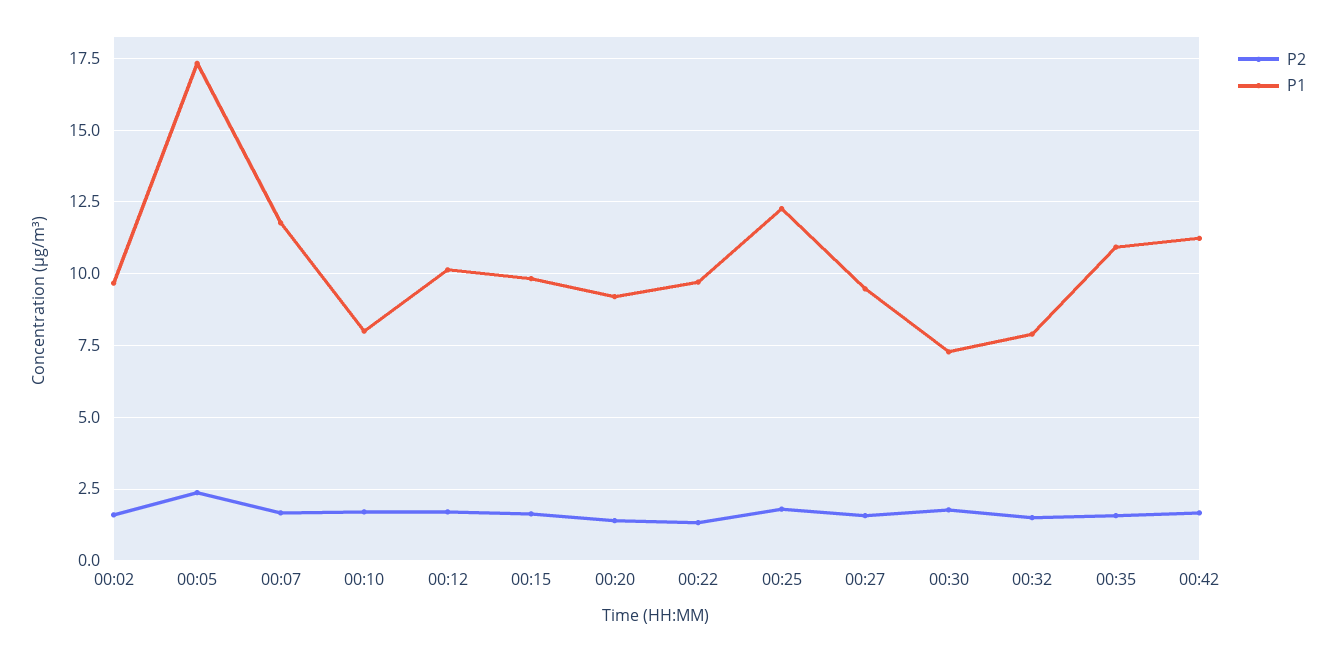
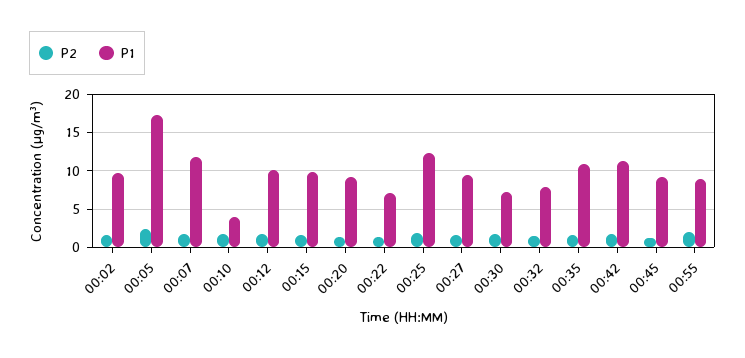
P1, 00:10: 8 -> 4
P1, 00:22: 9.75 -> 7
P2, 00:45: none -> 1
P1, 00:45: none -> 9
P2, 00:55: none -> 2
P1, 00:55: none -> 9

